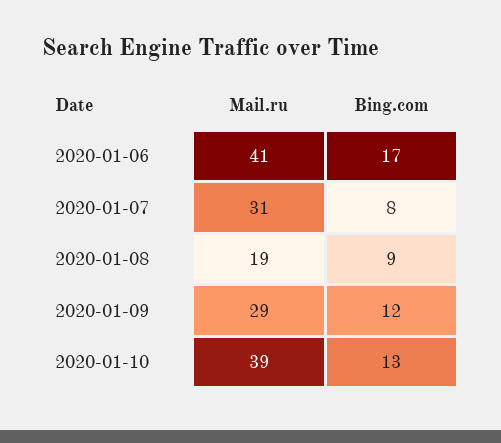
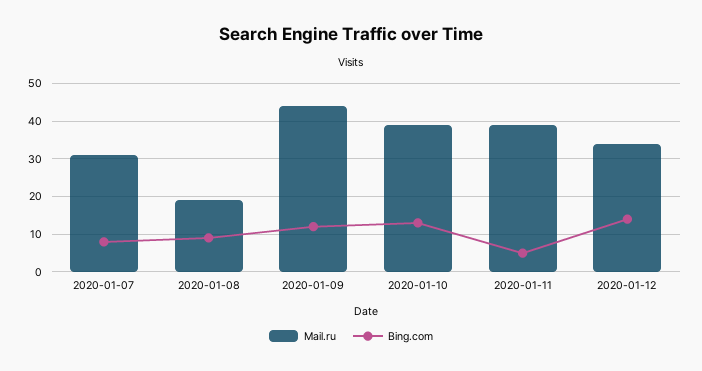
Mail.ru, 2020-01-06: 41 -> none
Bing.com, 2020-01-06: 17 -> none
Mail.ru, 2020-01-09: 29 -> 45
Mail.ru, 2020-01-11: none -> 40
Bing.com, 2020-01-11: none -> 5
Mail.ru, 2020-01-12: none -> 35
Bing.com, 2020-01-12: none -> 15

